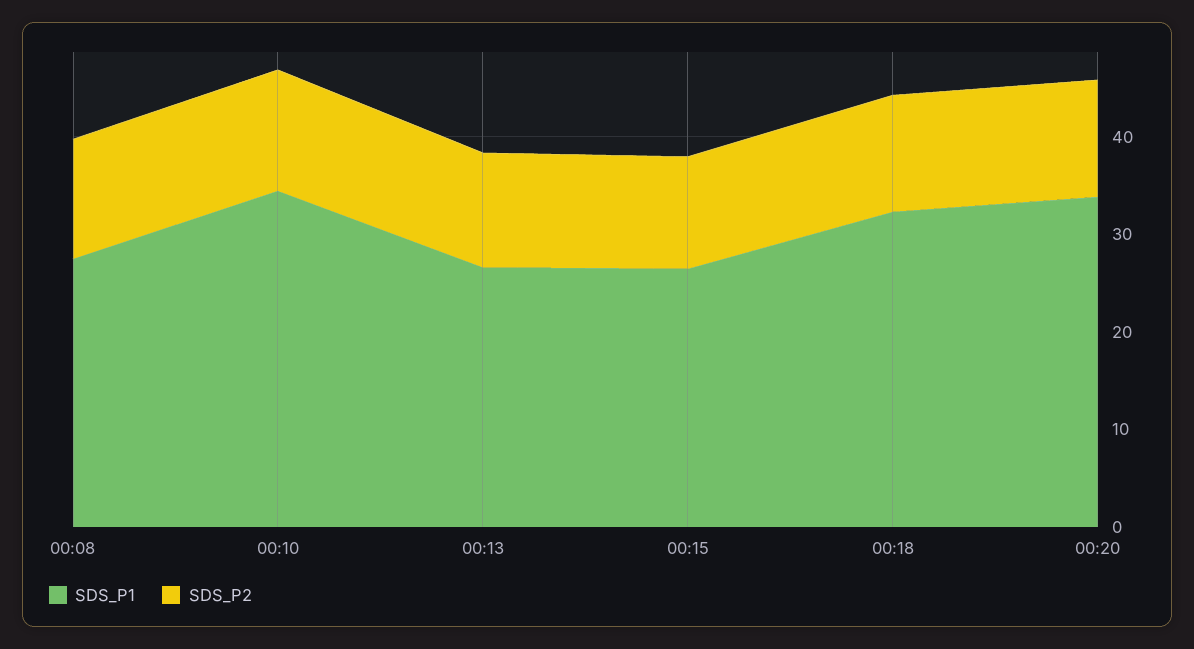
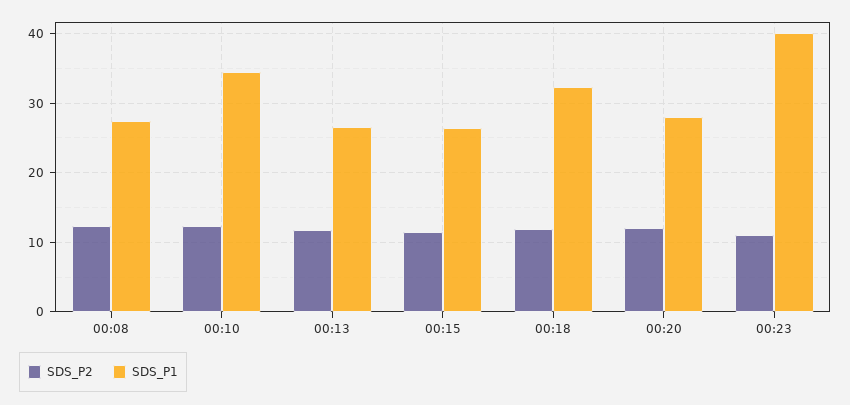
SDS_P1, 00:20: 34 -> 28
SDS_P2, 00:23: none -> 11
SDS_P1, 00:23: none -> 40

